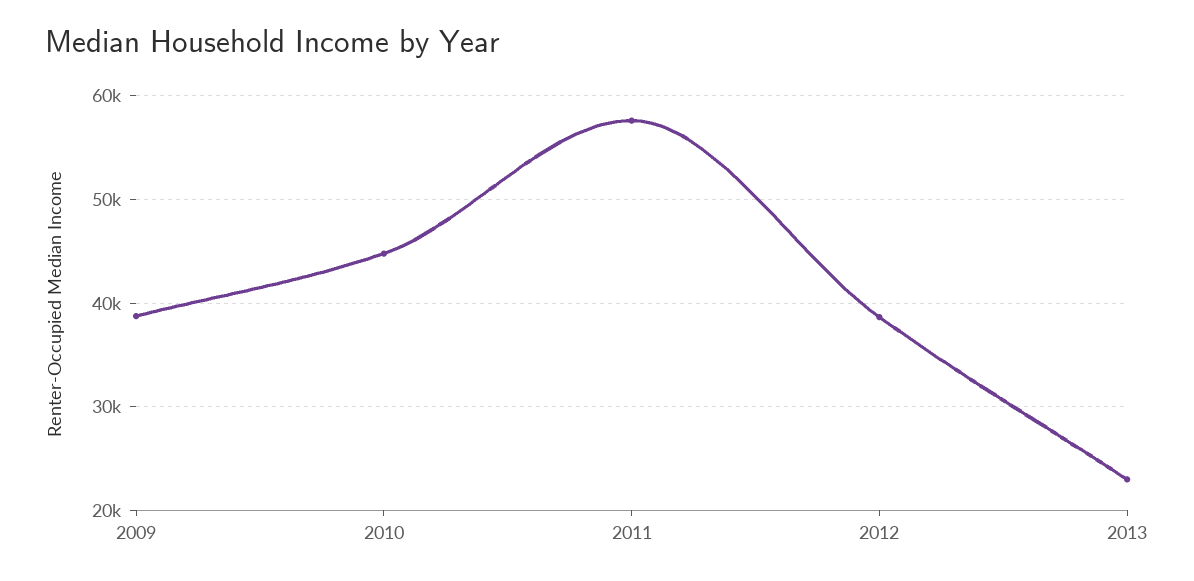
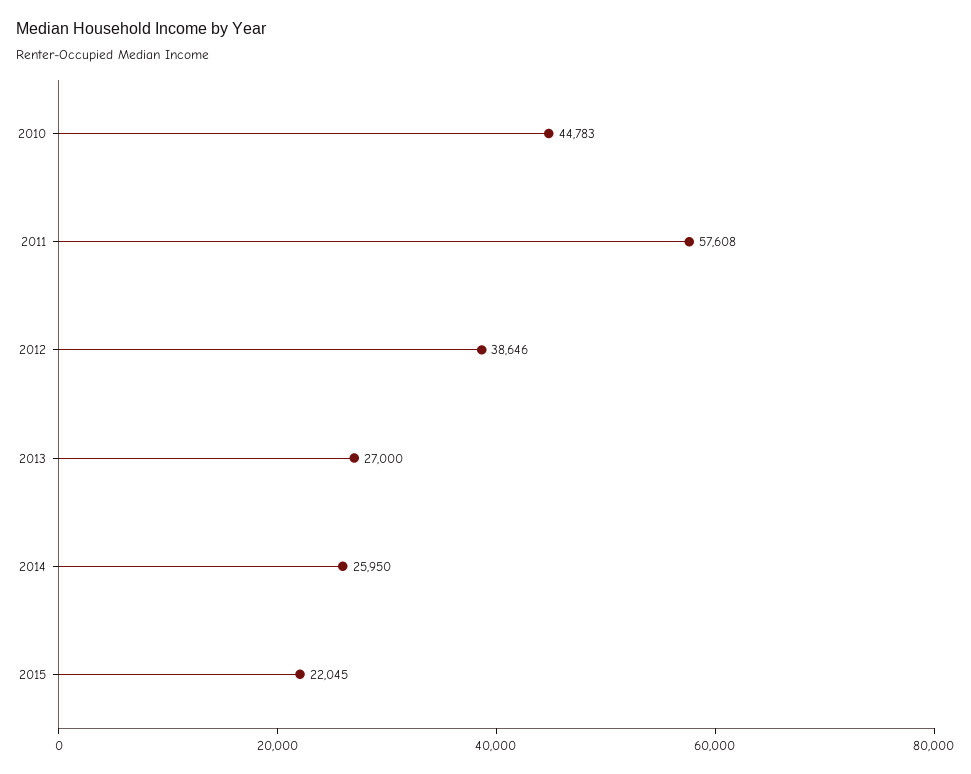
2009: 39000 -> none
2013: 23000 -> 27000
2014: none -> 25950
2015: none -> 22045

